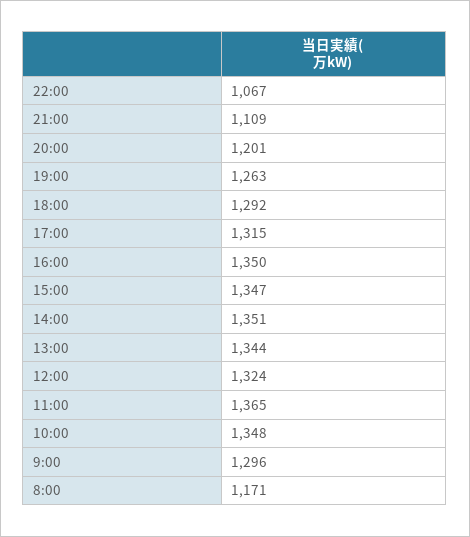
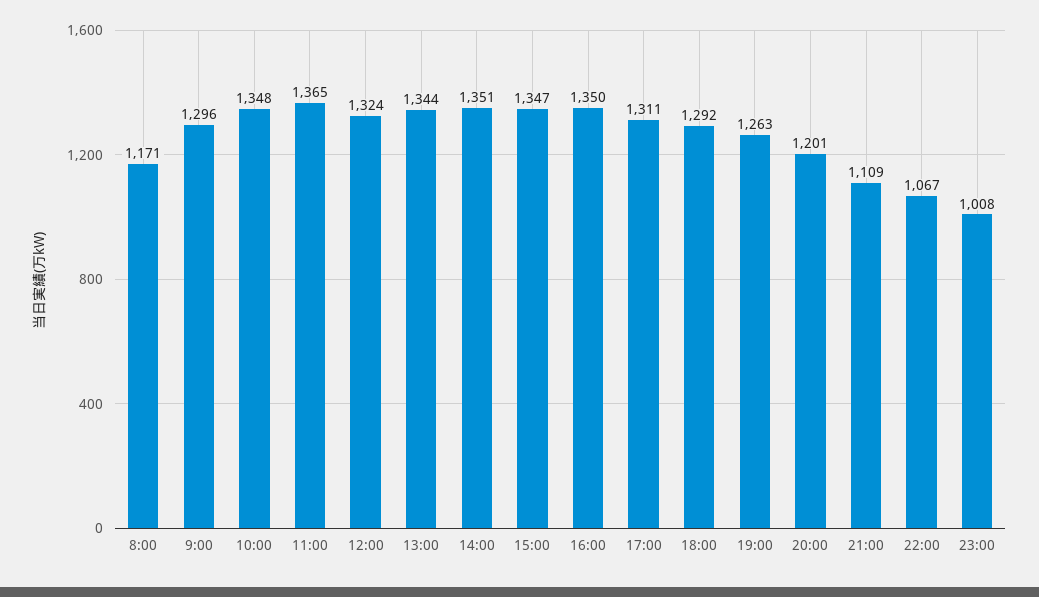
17:00: 1315 -> 1311
23:00: none -> 1008

